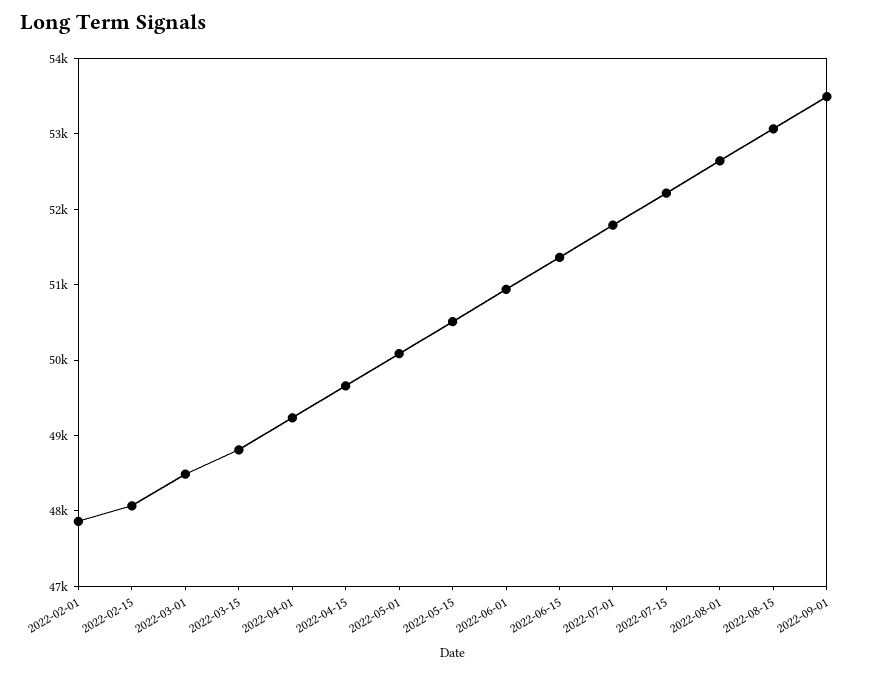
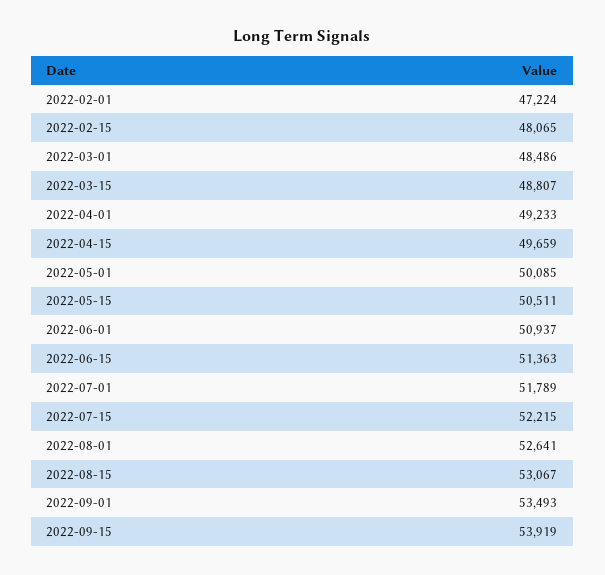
2022-02-01: 47800 -> 47224
2022-09-15: none -> 53919

